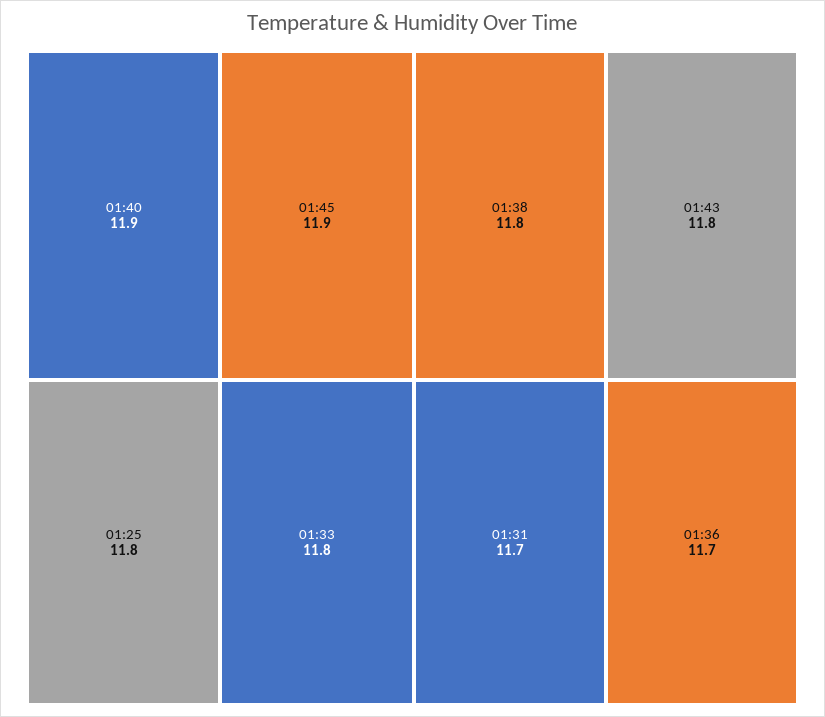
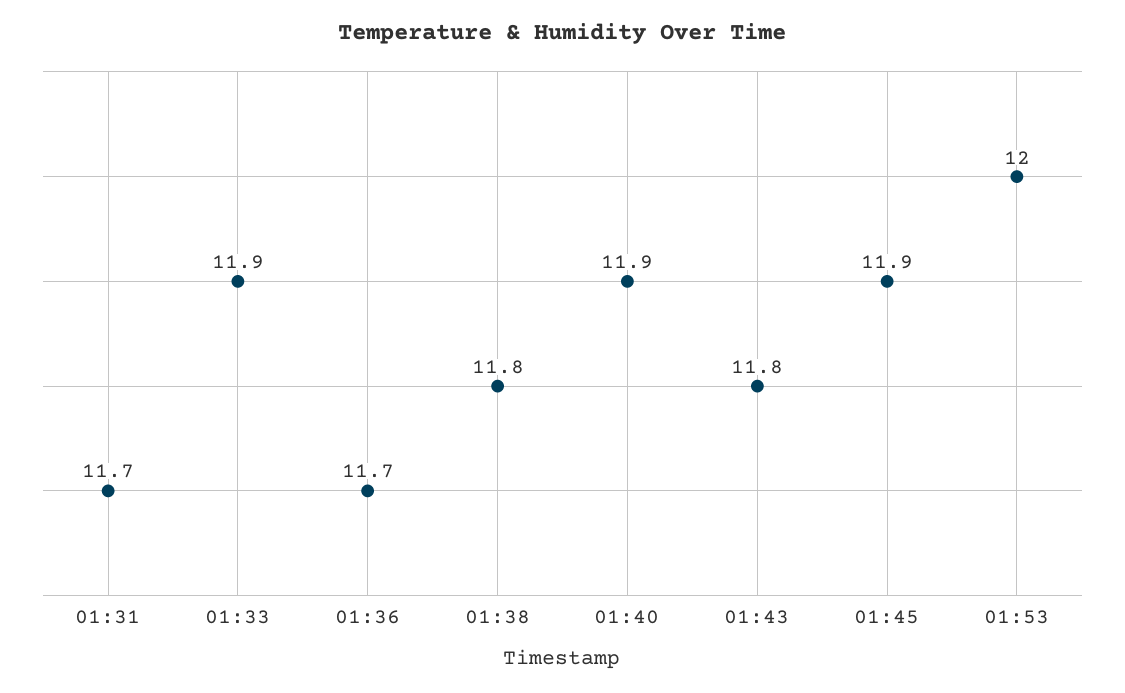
01:25: 11.8 -> none
01:33: 11.8 -> 11.9
01:53: none -> 12

